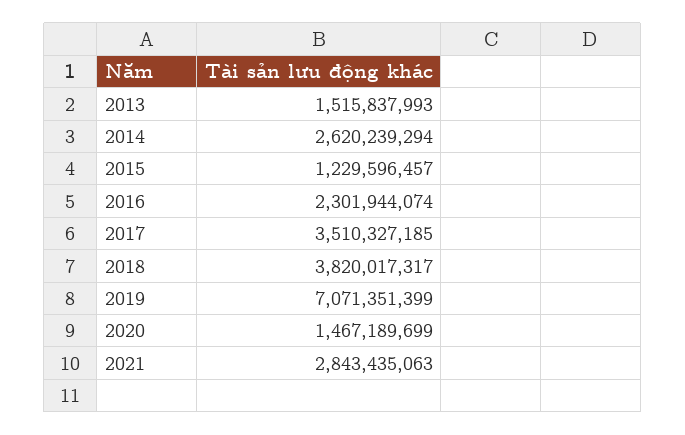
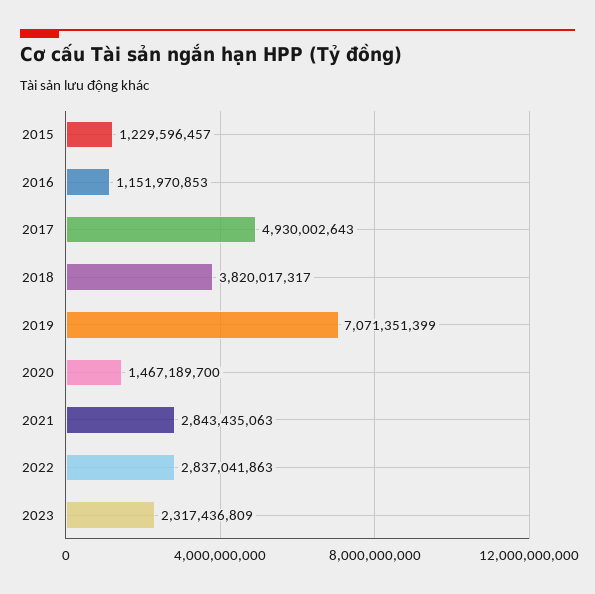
2013: 1515837993 -> none
2014: 2620239294 -> none
2016: 2301944074 -> 1151970853
2017: 3510327185 -> 4930002643
2020: 1467189699 -> 1467189700
2022: none -> 2837041863
2023: none -> 2317436809

